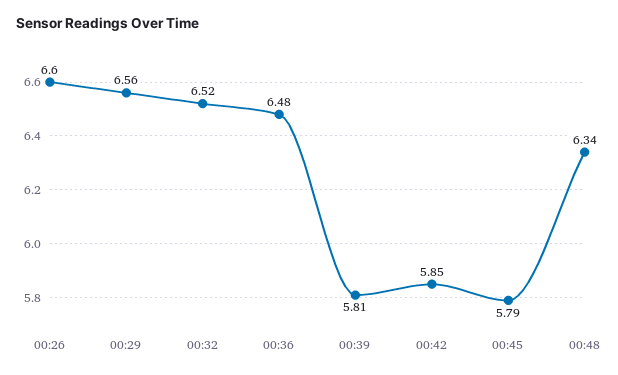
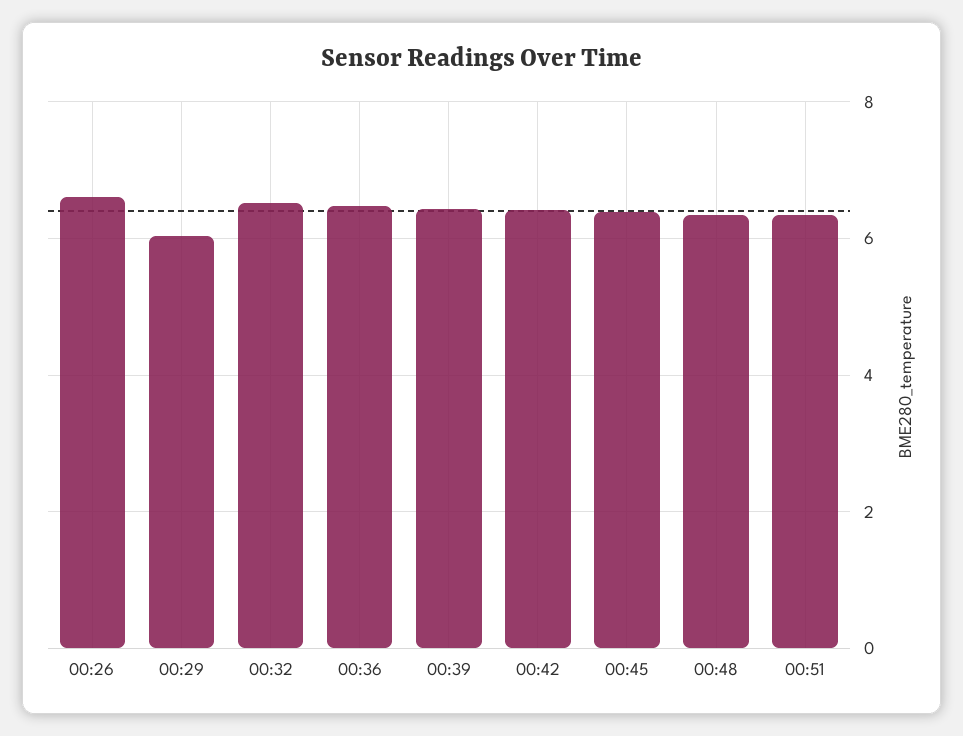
00:29: 6.56 -> 6
00:39: 5.81 -> 6.4
00:42: 5.85 -> 6.4
00:45: 5.79 -> 6.4
00:51: none -> 6.4

